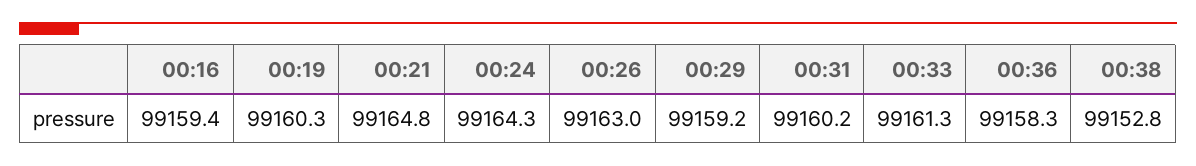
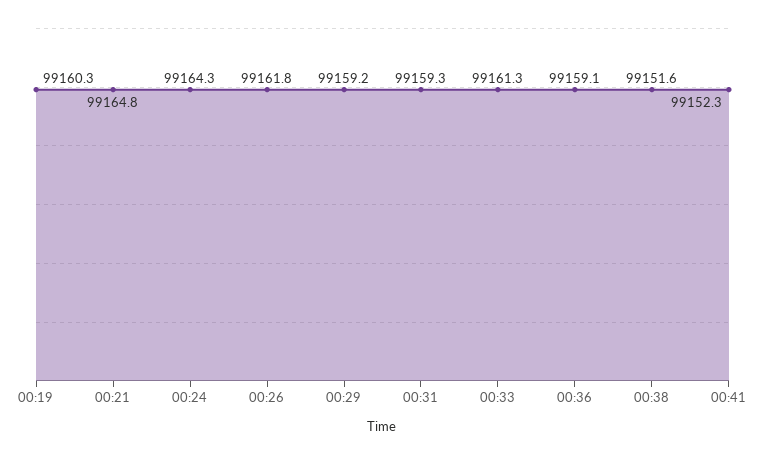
00:16: 99159.4 -> none
00:26: 99163 -> 99161.8
00:31: 99160.2 -> 99159.3
00:36: 99158.3 -> 99159.1
00:38: 99152.8 -> 99151.6
00:41: none -> 99152.3

